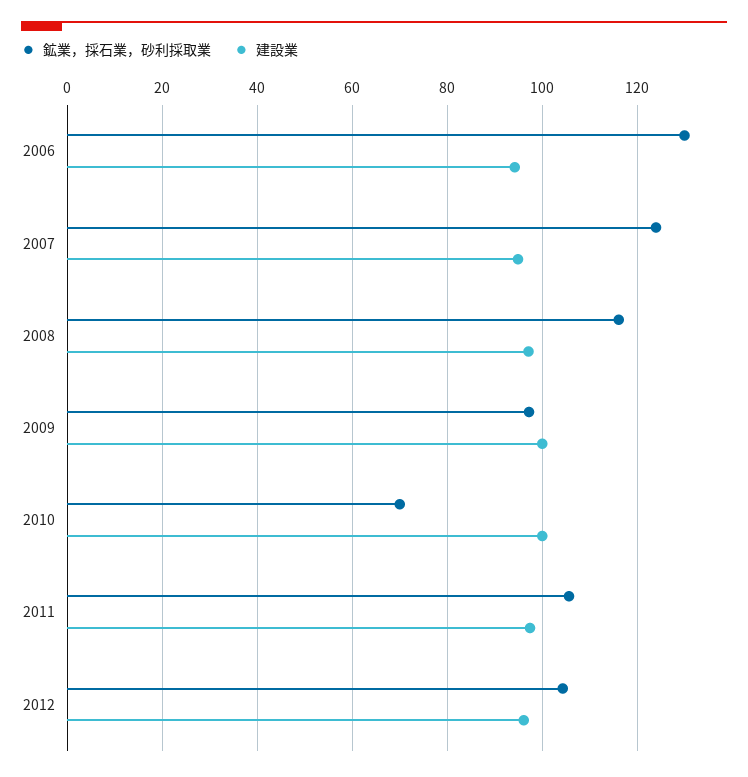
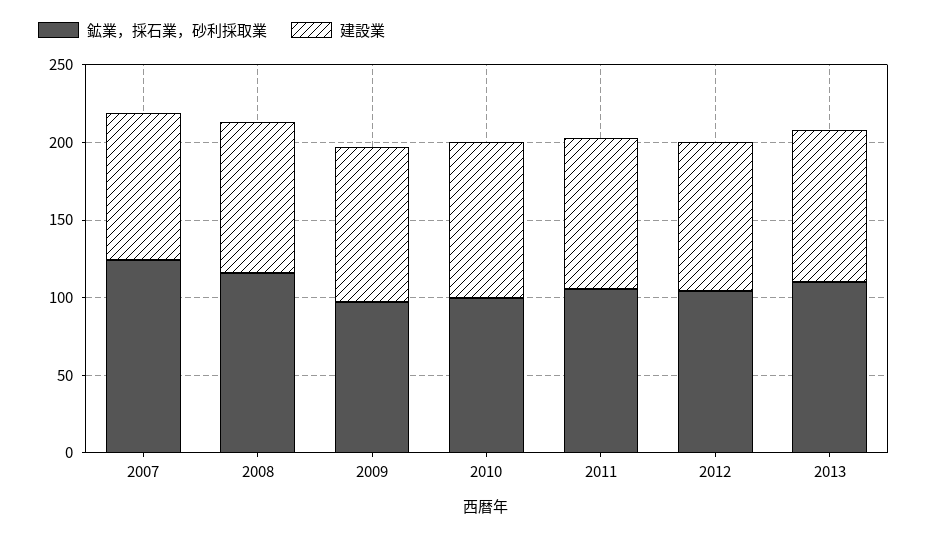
鉱業，採石業，砂利採取業, 2006: 130 -> none
建設業, 2006: 94 -> none
鉱業，採石業，砂利採取業, 2010: 70 -> 100
鉱業，採石業，砂利採取業, 2013: none -> 110
建設業, 2013: none -> 100

